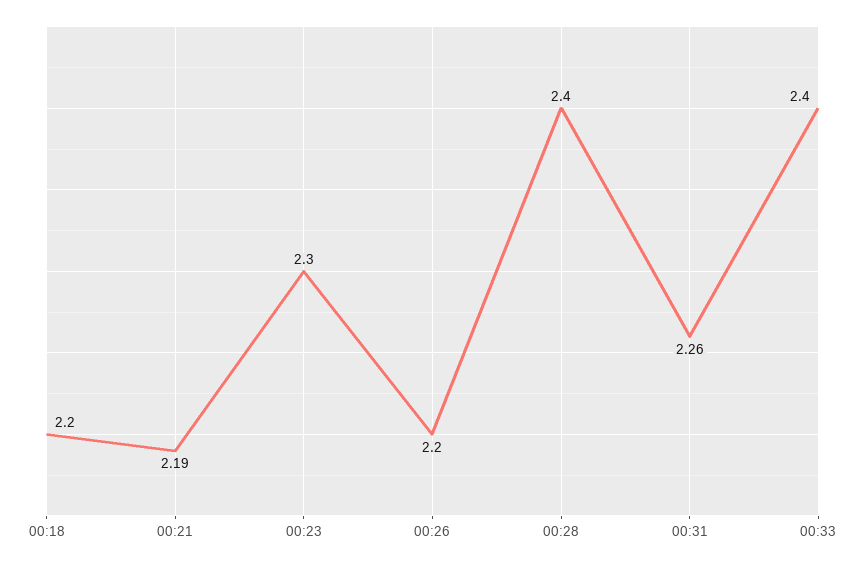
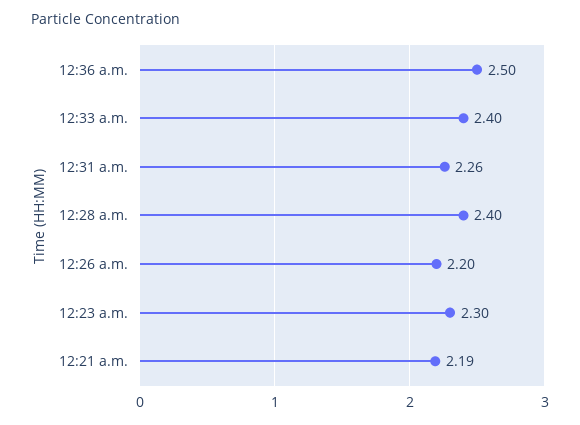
00:18: 2.2 -> none
12:36 a.m.: none -> 2.5

